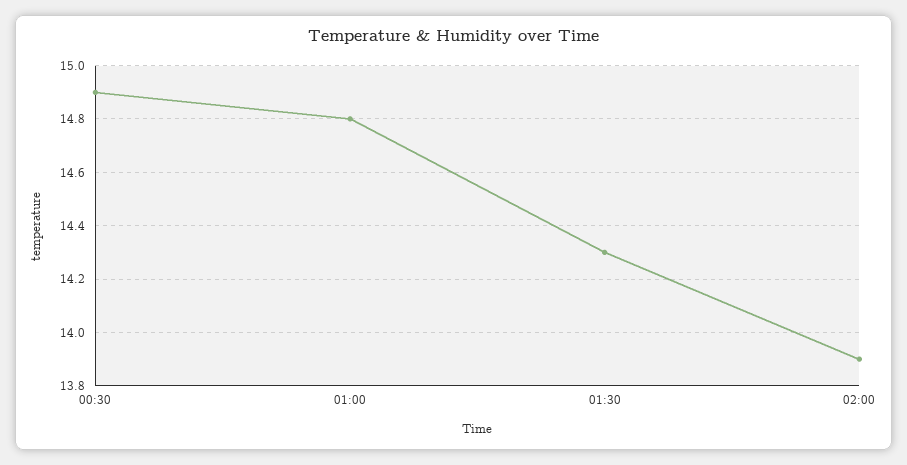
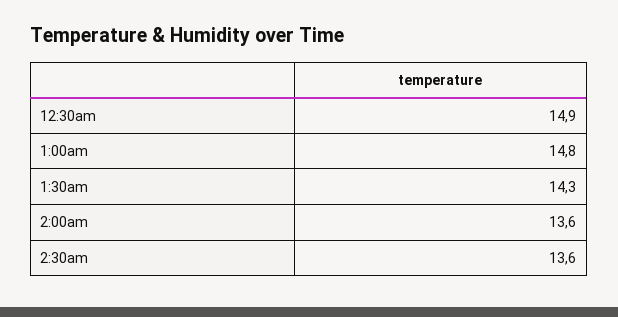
02:00: 13.9 -> 13.6
2:30am: none -> 13.6

